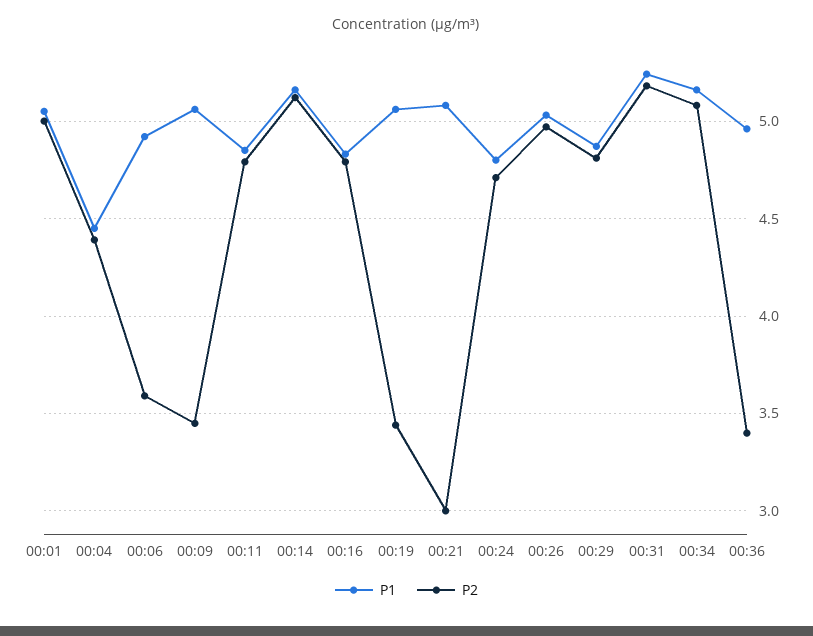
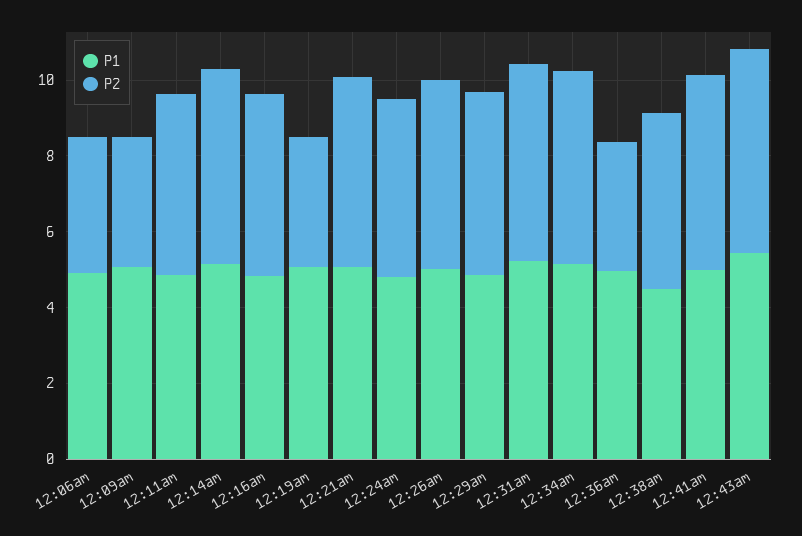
P1, 00:01: 5.05 -> none
P2, 00:01: 5 -> none
P1, 00:04: 4.45 -> none
P2, 00:04: 4.4 -> none
P2, 00:21: 3 -> 5
P1, 12:38am: none -> 4.5
P2, 12:38am: none -> 4.5
P1, 12:41am: none -> 5
P2, 12:41am: none -> 5
P1, 12:43am: none -> 5.5
P2, 12:43am: none -> 5.5

